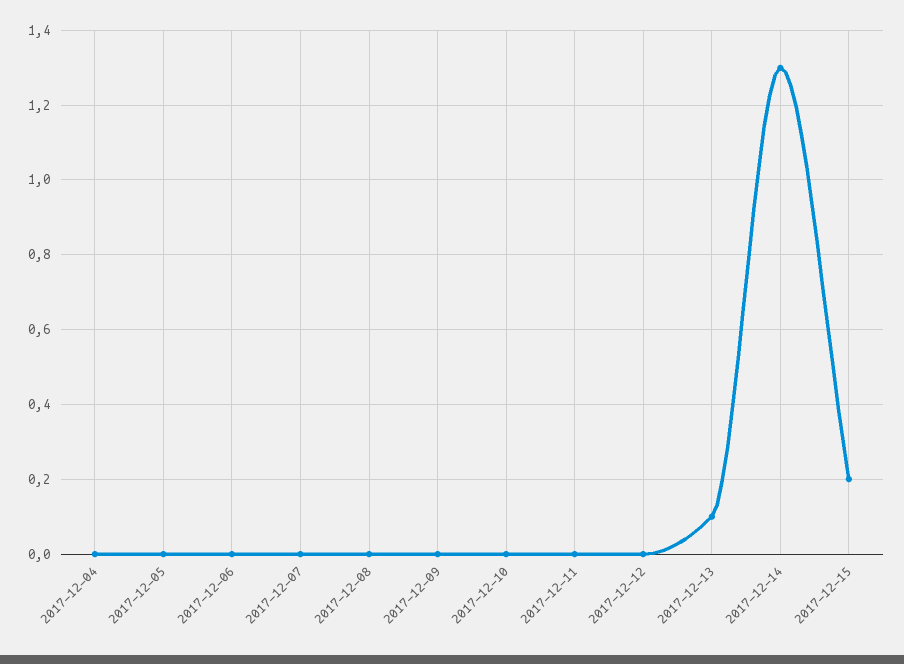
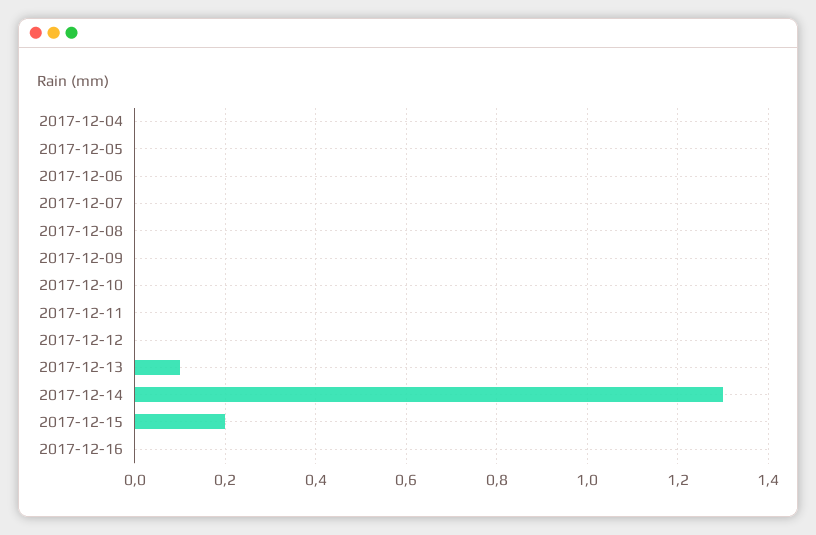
2017-12-16: none -> 0

